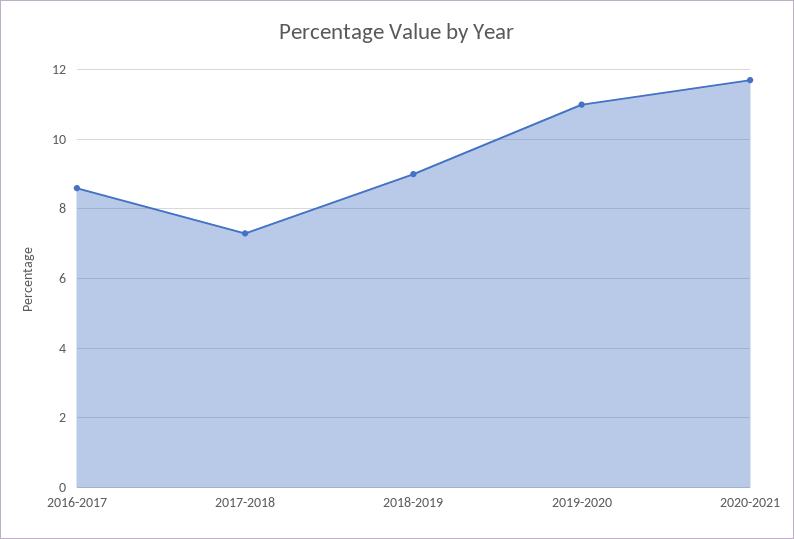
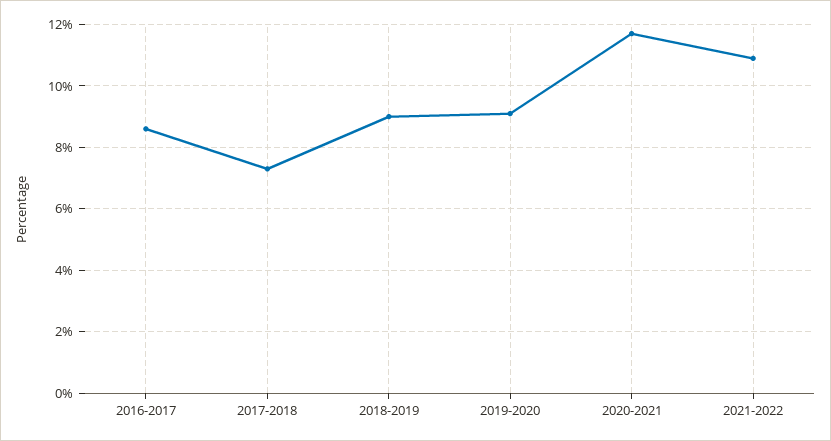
2019-2020: 11 -> 9
2021-2022: none -> 11

